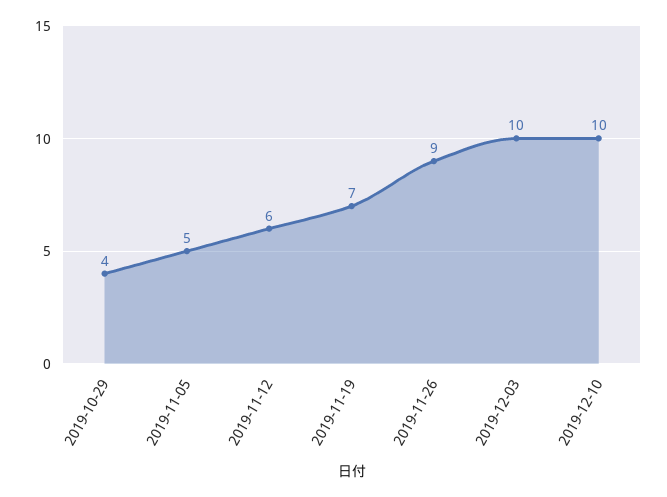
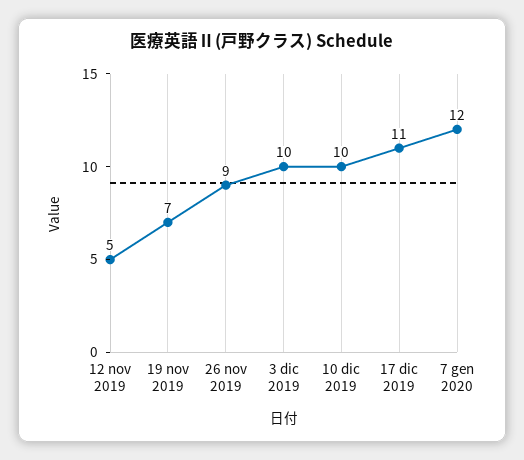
2019-10-29: 4 -> none
2019-11-05: 5 -> none
2019-11-12: 6 -> 5
17 dic 2019: none -> 11
7 gen 2020: none -> 12

